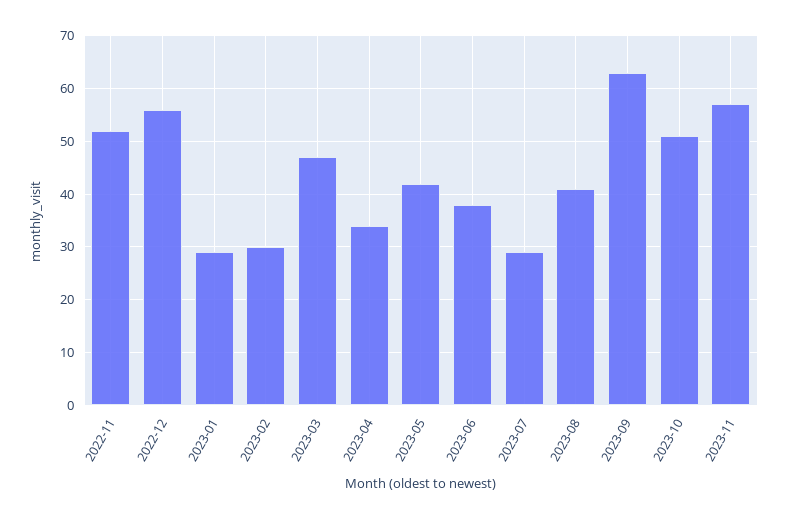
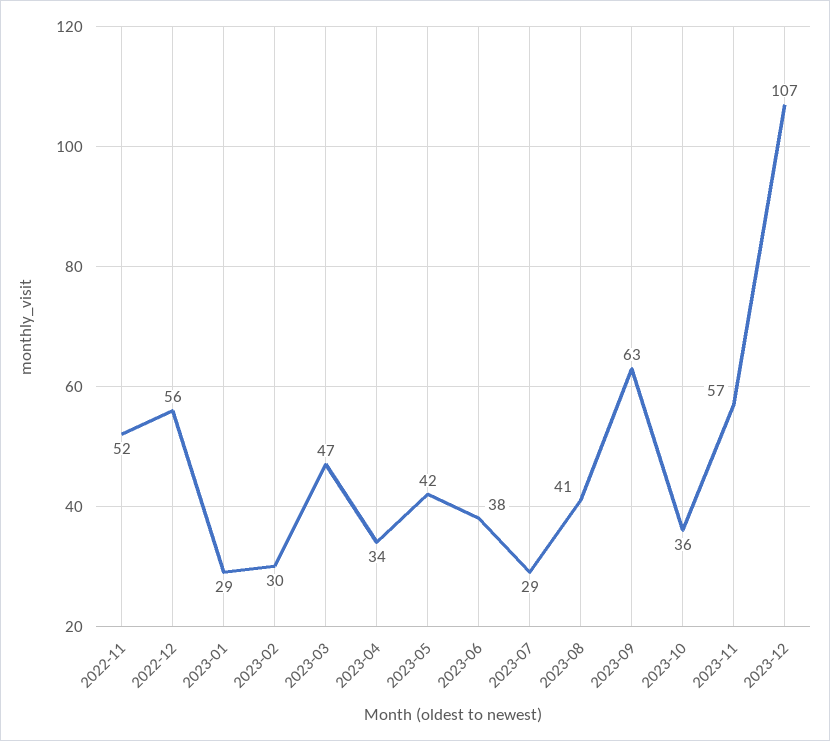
2023-10: 50 -> 36
2023-12: none -> 107

